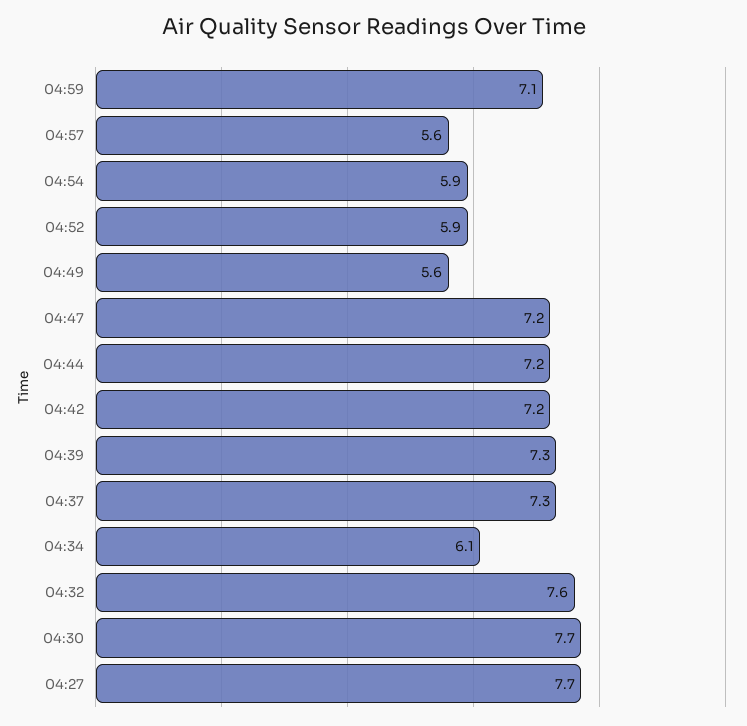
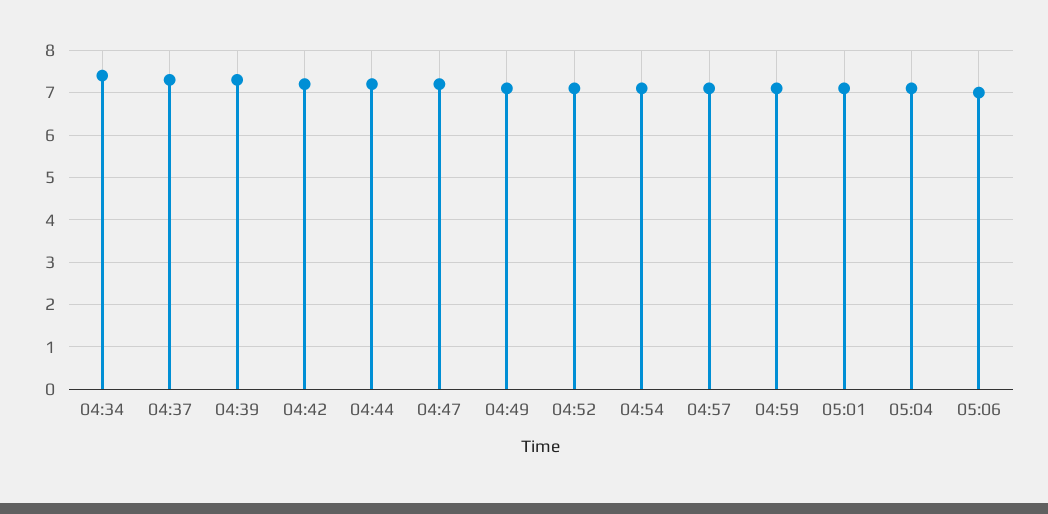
04:57: 5.6 -> 7
04:54: 5.9 -> 7
04:52: 5.9 -> 7
04:49: 5.6 -> 7
04:34: 6.1 -> 7.5
04:32: 7.6 -> none
04:30: 7.7 -> none
04:27: 7.7 -> none
05:01: none -> 7
05:04: none -> 7
05:06: none -> 7

